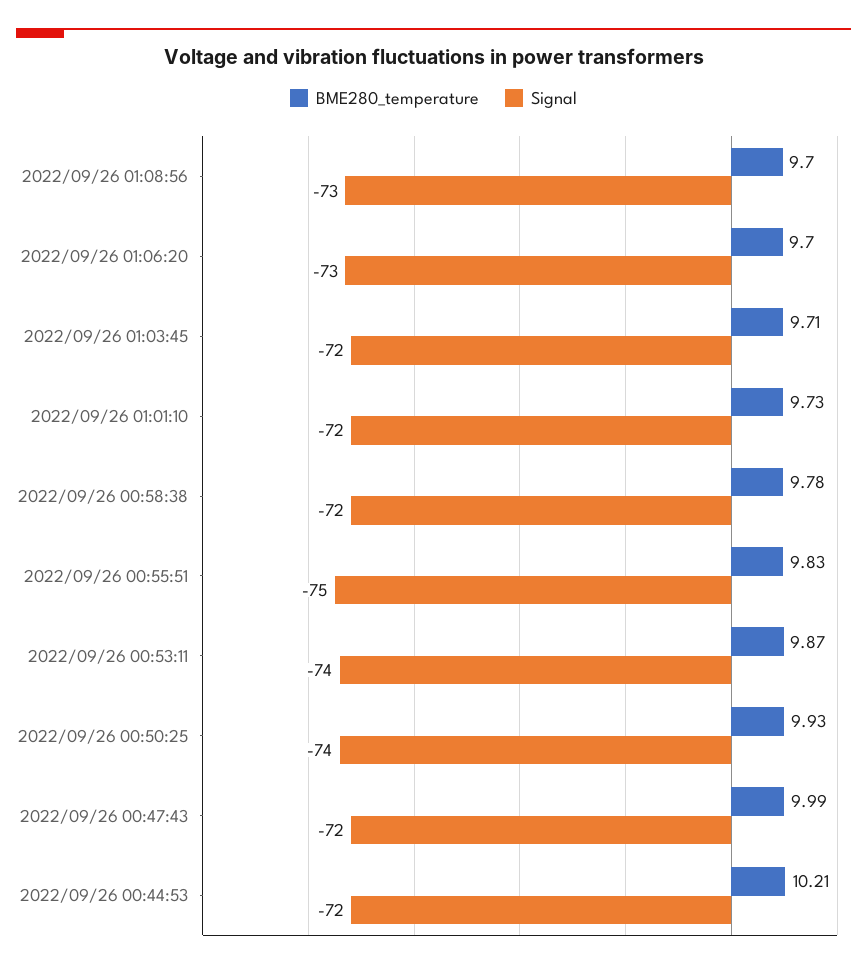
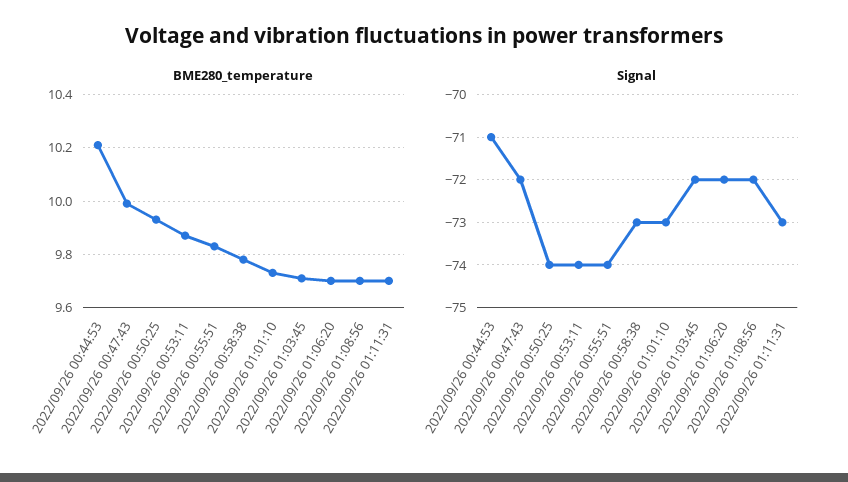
Signal, 2022/09/26 01:08:56: -73 -> -72
Signal, 2022/09/26 01:06:20: -73 -> -72
Signal, 2022/09/26 01:01:10: -72 -> -73
Signal, 2022/09/26 00:58:38: -72 -> -73
Signal, 2022/09/26 00:55:51: -75 -> -74
Signal, 2022/09/26 00:44:53: -72 -> -71
BME280_temperature, 2022/09/26 01:11:31: none -> 9.7
Signal, 2022/09/26 01:11:31: none -> -73

